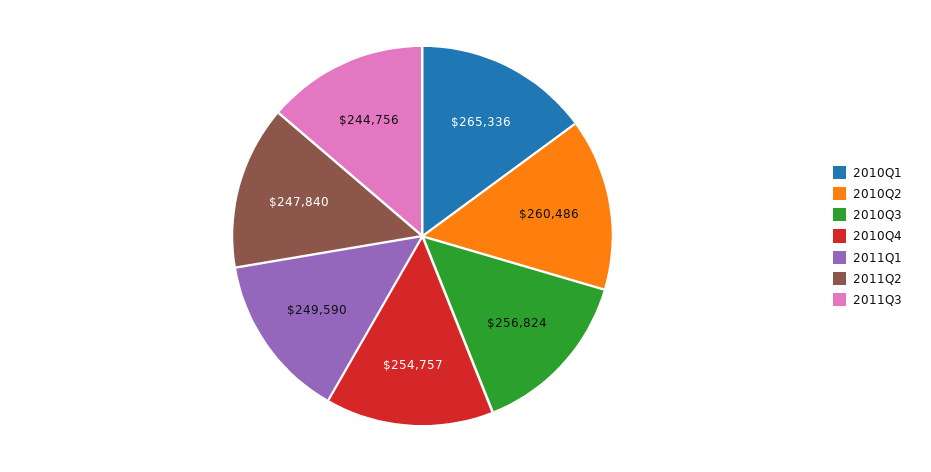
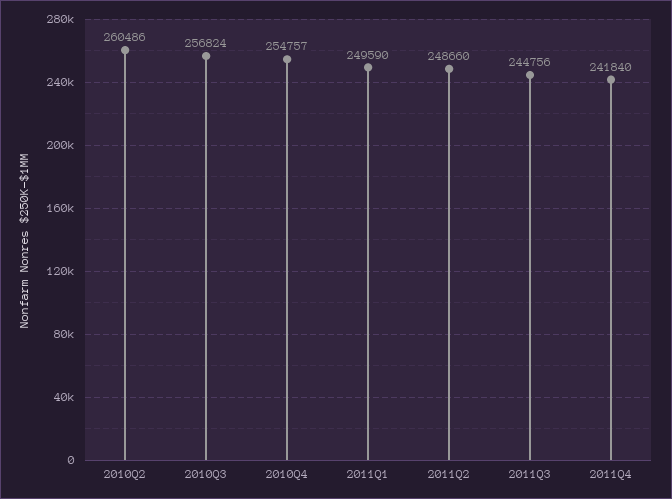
2010Q1: 265336 -> none
2011Q2: 247840 -> 248660
2011Q4: none -> 241840

